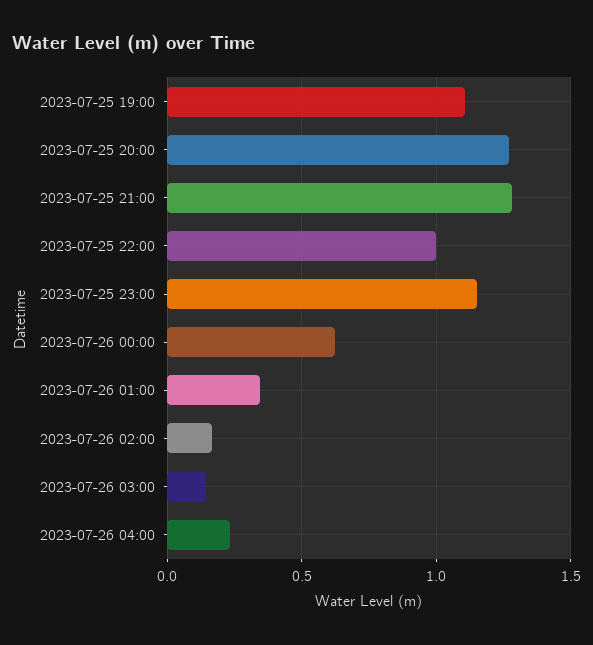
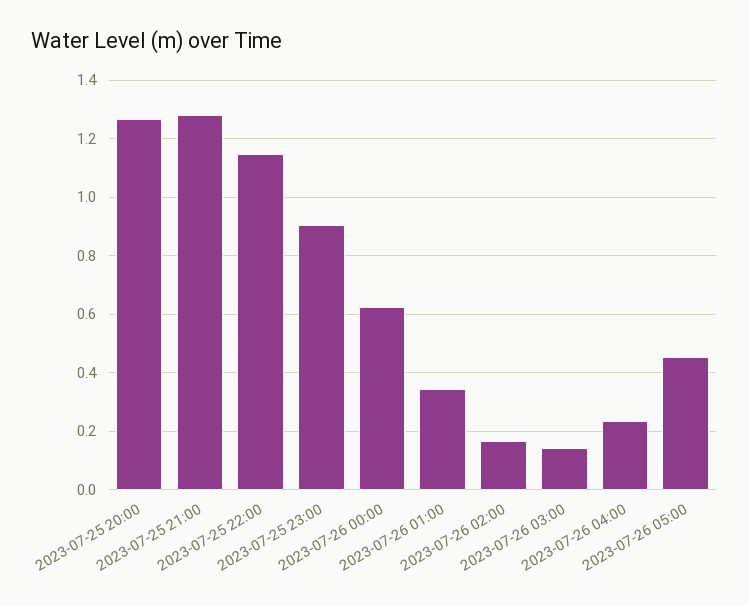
2023-07-25 19:00: 1.1 -> none
2023-07-25 22:00: 1 -> 1.15
2023-07-25 23:00: 1.15 -> 0.9
2023-07-26 05:00: none -> 0.45

